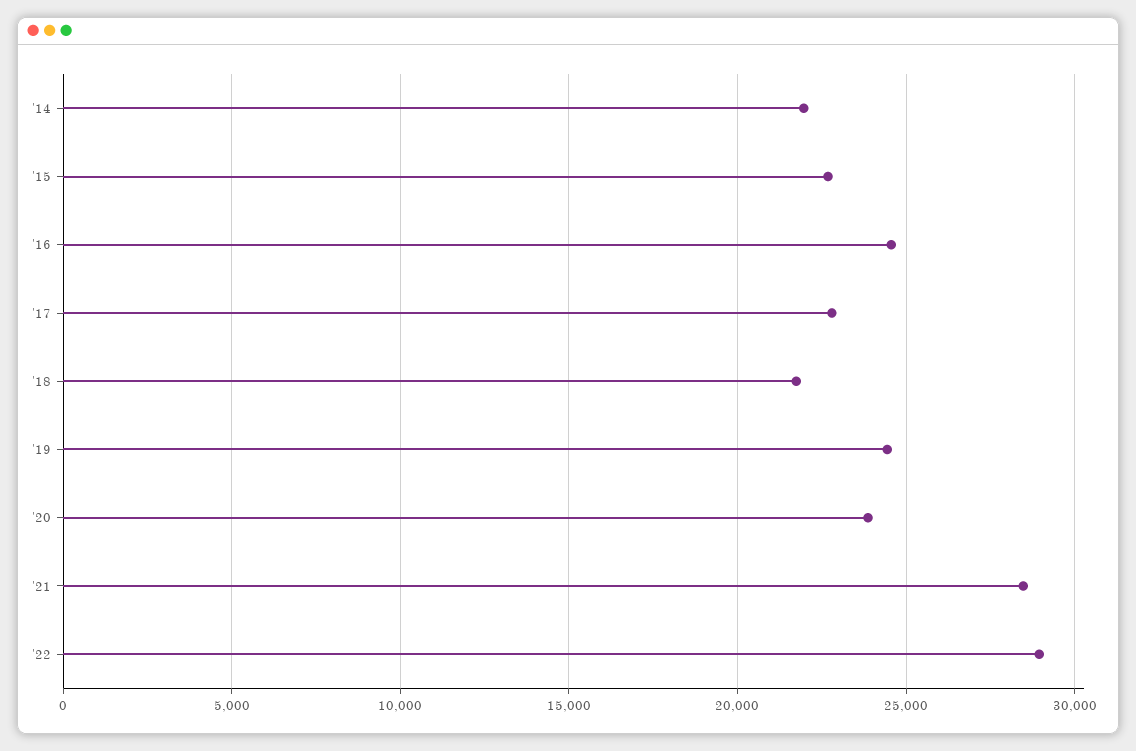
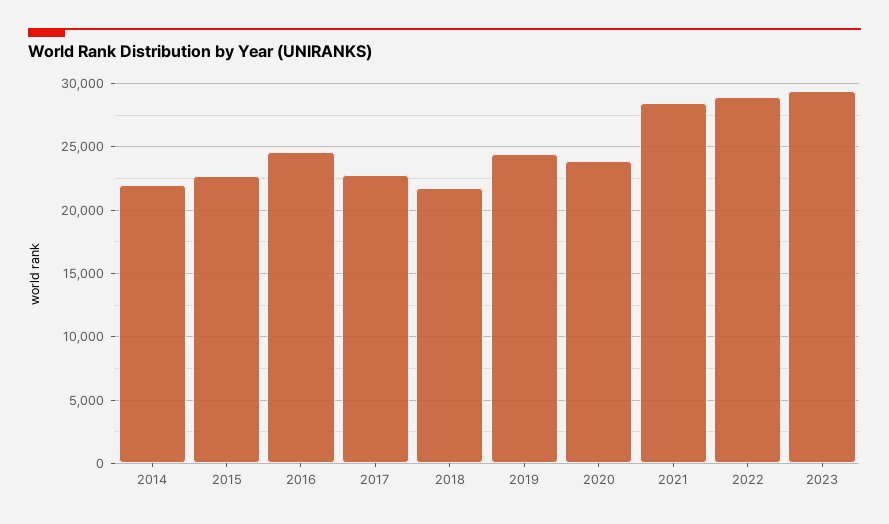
2023: none -> 29500

